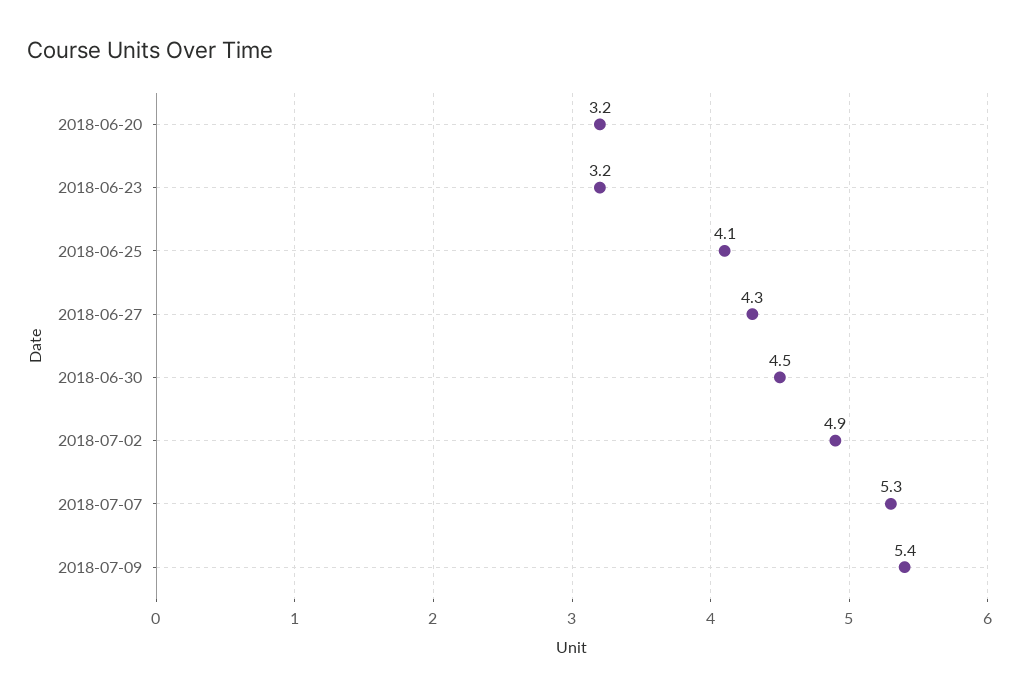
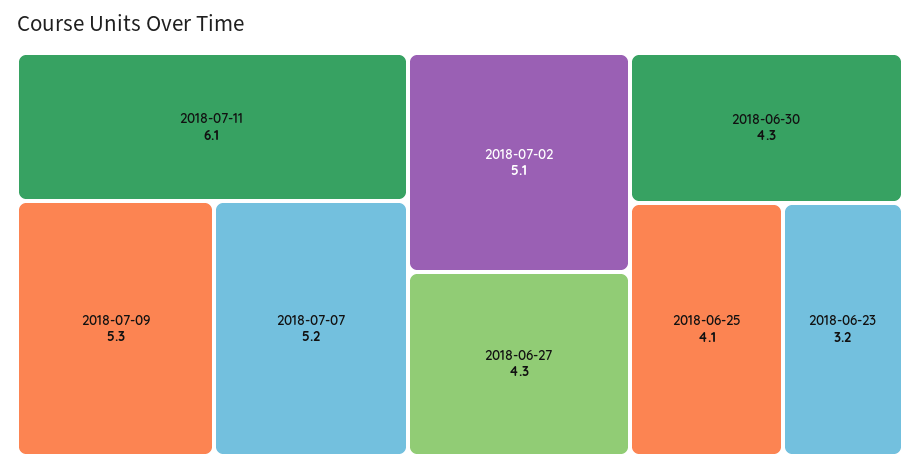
2018-06-20: 3.2 -> none
2018-06-30: 4.5 -> 4.3
2018-07-02: 4.9 -> 5.1
2018-07-07: 5.3 -> 5.2
2018-07-09: 5.4 -> 5.3
2018-07-11: none -> 6.1

